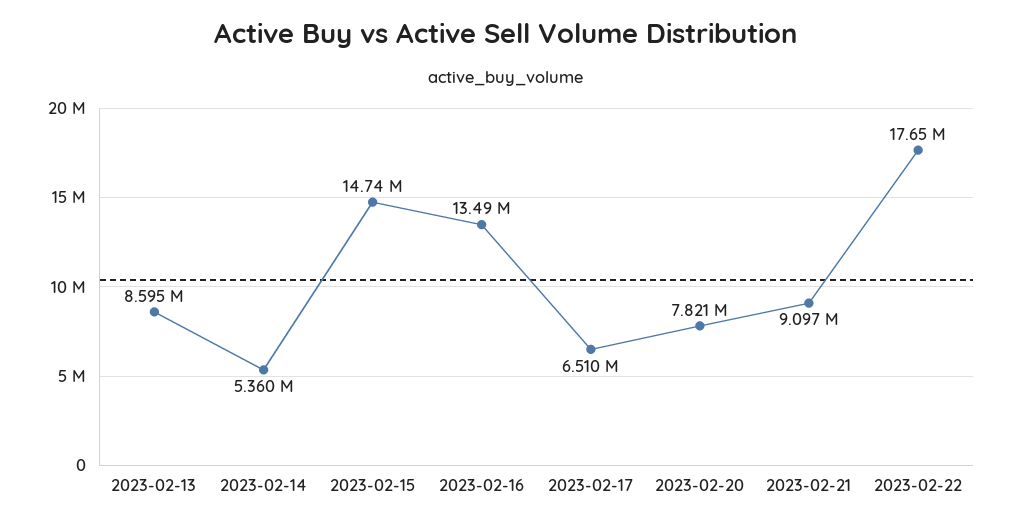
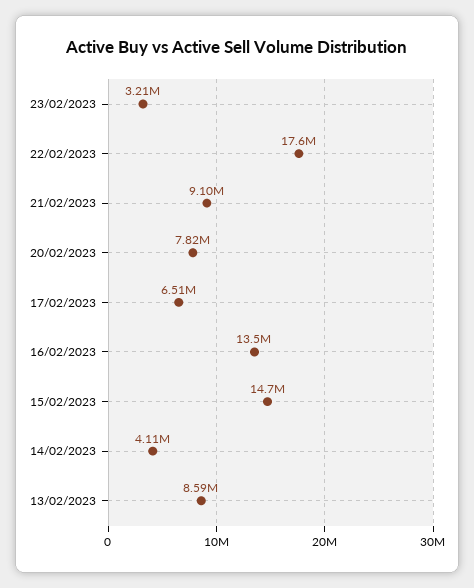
2023-02-14: 5360000 -> 4110000
23/02/2023: none -> 3210000

